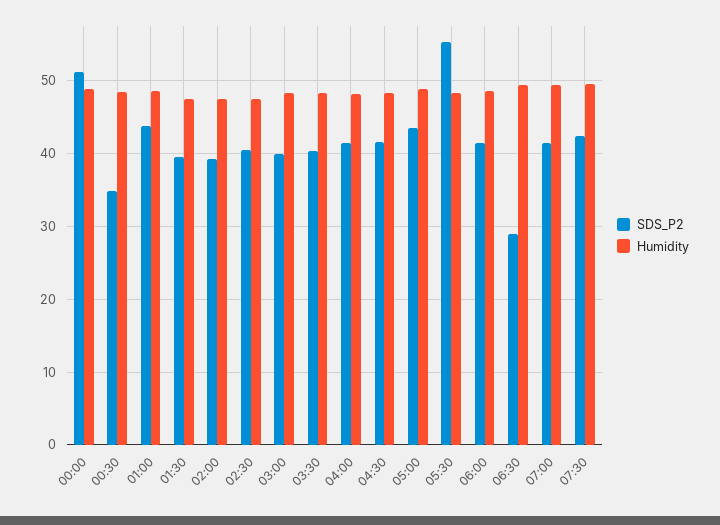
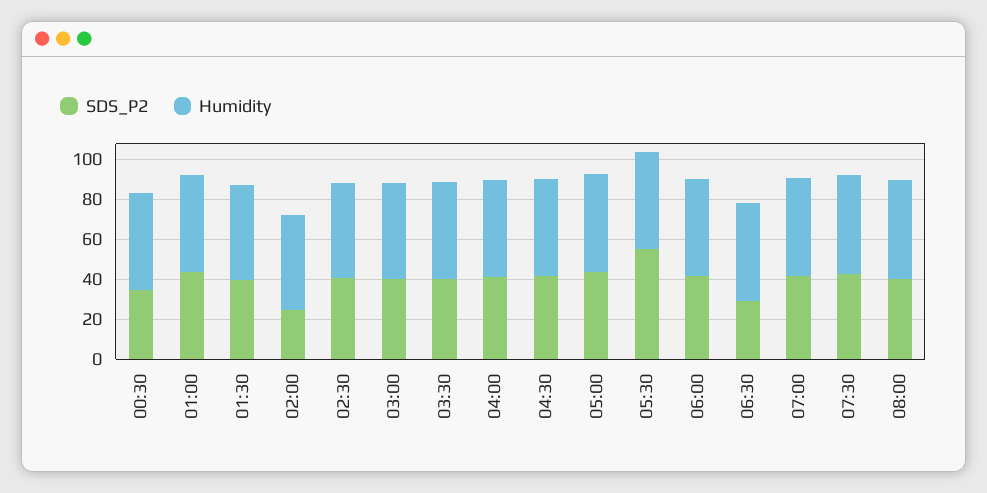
SDS_P2, 00:00: 51 -> none
Humidity, 00:00: 49 -> none
SDS_P2, 02:00: 39 -> 25
SDS_P2, 08:00: none -> 40
Humidity, 08:00: none -> 50

